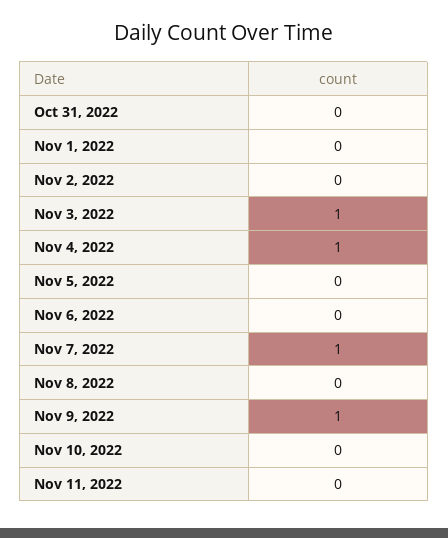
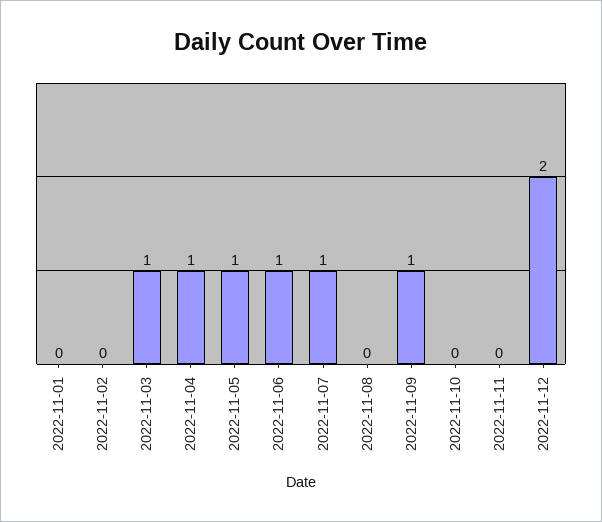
Oct 31, 2022: 0 -> none
Nov 5, 2022: 0 -> 1
Nov 6, 2022: 0 -> 1
2022-11-12: none -> 2

